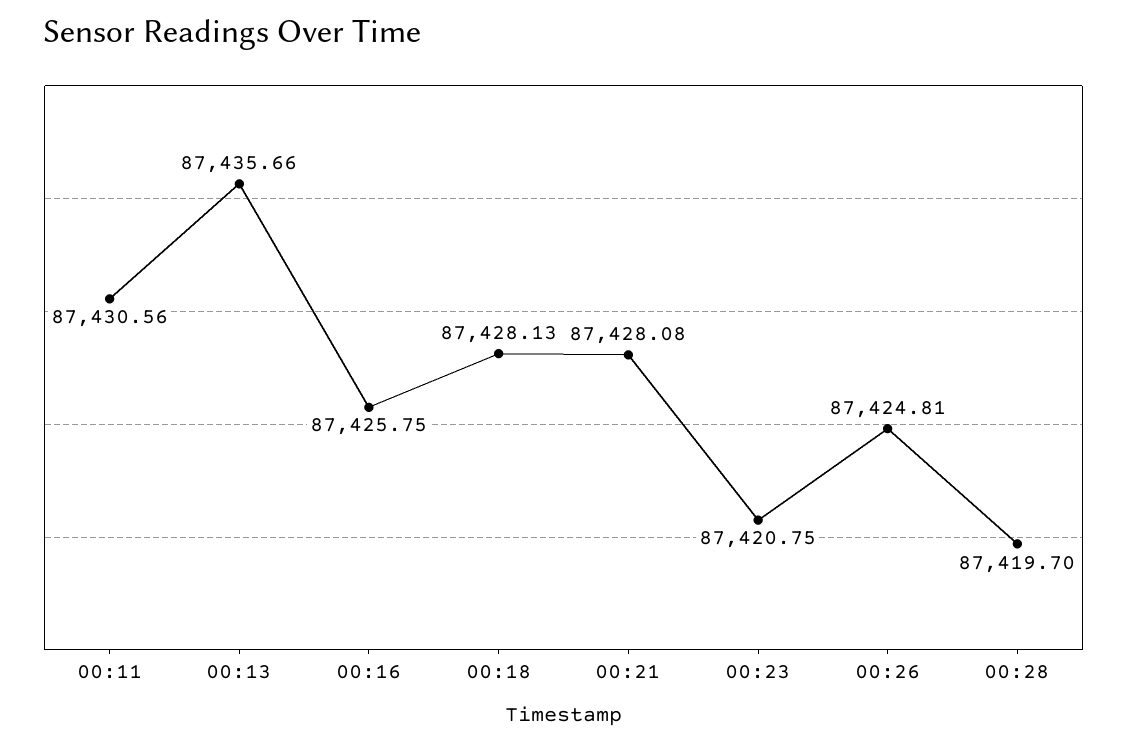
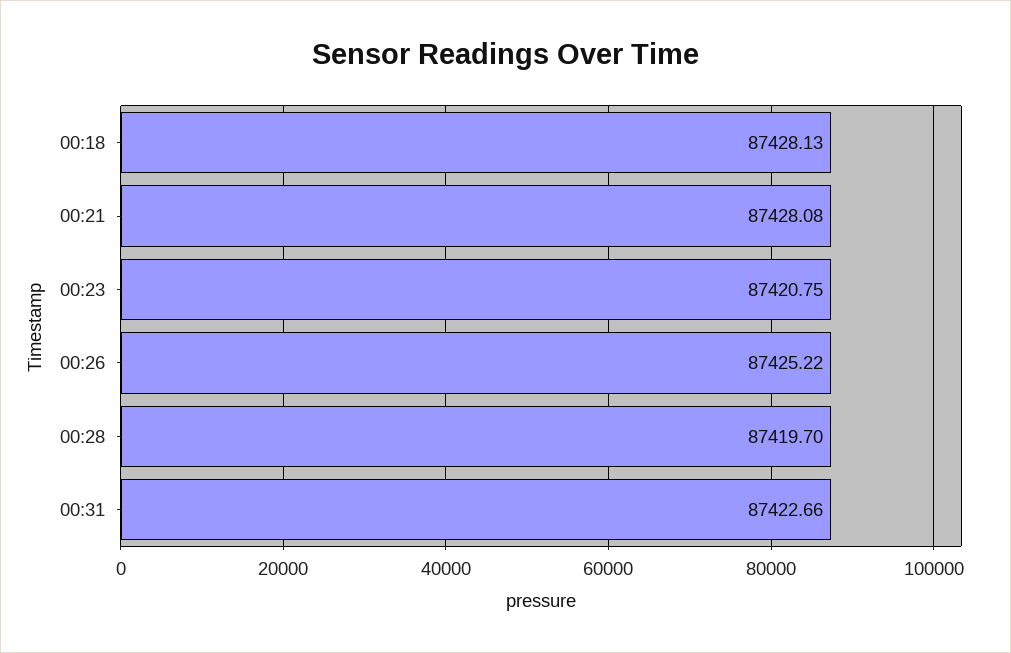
00:11: 87430.56 -> none
00:13: 87435.66 -> none
00:16: 87425.75 -> none
00:26: 87424.81 -> 87425.22
00:31: none -> 87422.66

